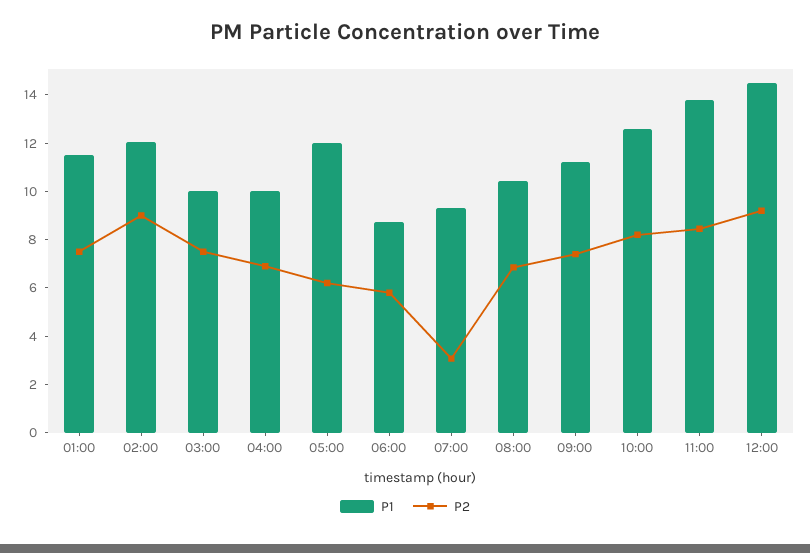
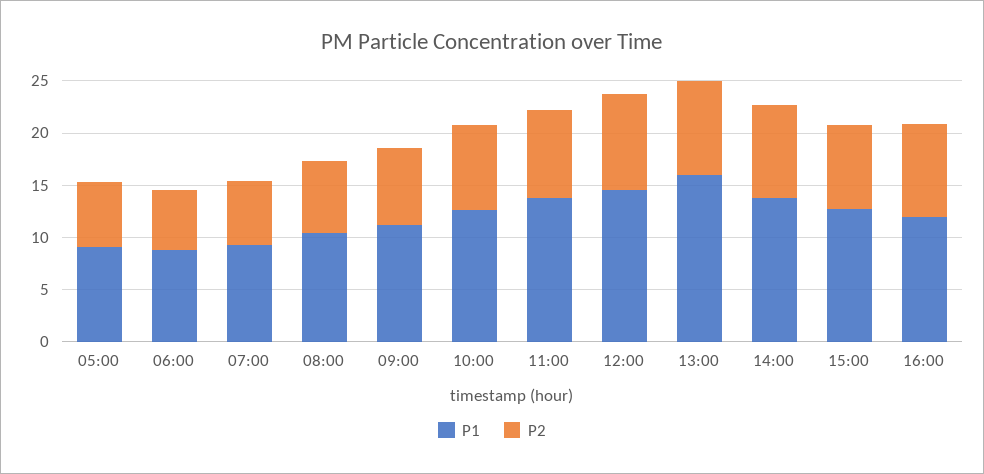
P1, 01:00: 11.5 -> none
P2, 01:00: 7.5 -> none
P1, 02:00: 12 -> none
P2, 02:00: 9 -> none
P1, 03:00: 10 -> none
P2, 03:00: 7.5 -> none
P1, 04:00: 10 -> none
P2, 04:00: 7 -> none
P1, 05:00: 12 -> 9
P2, 07:00: 3 -> 6
P1, 13:00: none -> 16
P2, 13:00: none -> 9
P1, 14:00: none -> 14
P2, 14:00: none -> 9
P1, 15:00: none -> 13
P2, 15:00: none -> 8
P1, 16:00: none -> 12
P2, 16:00: none -> 9

